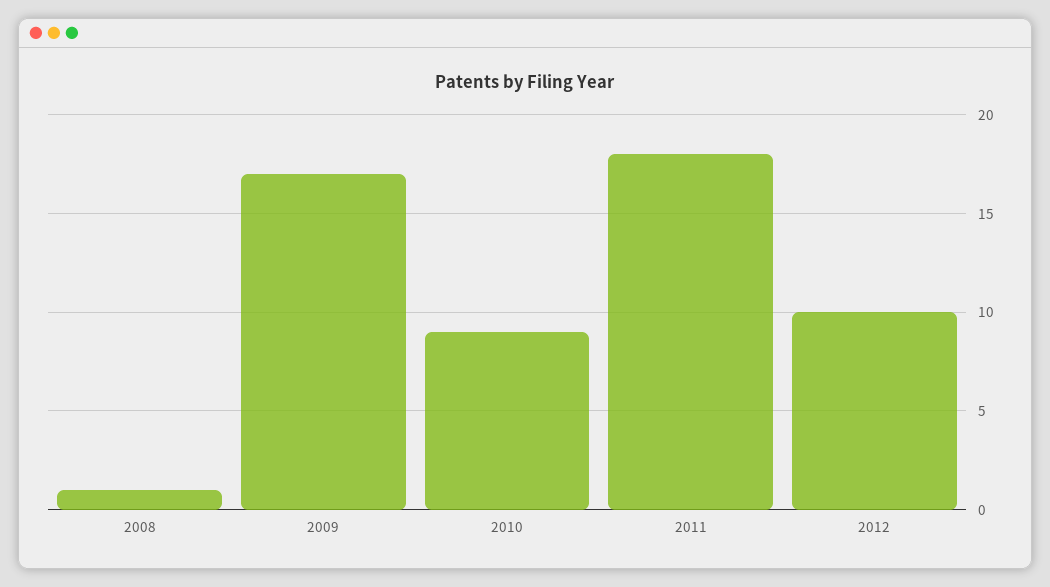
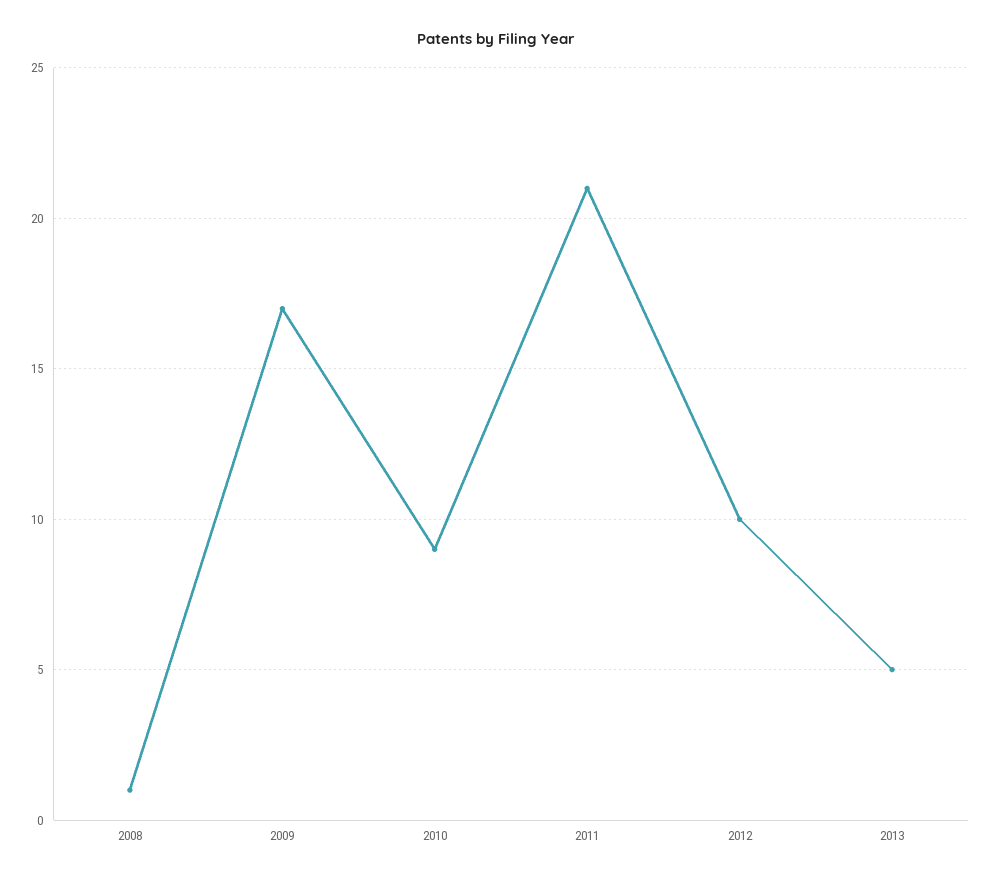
2011: 18 -> 21
2013: none -> 5

